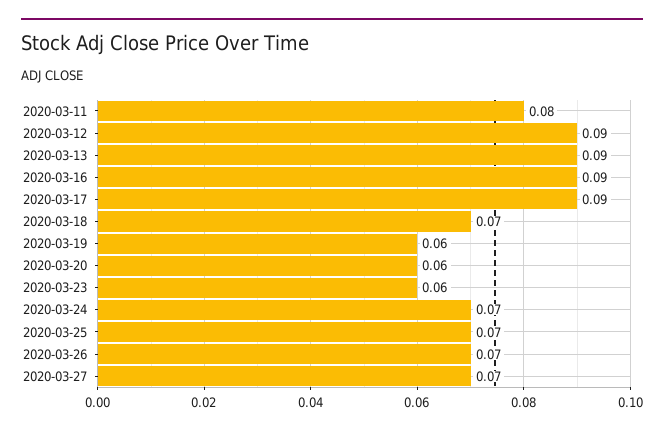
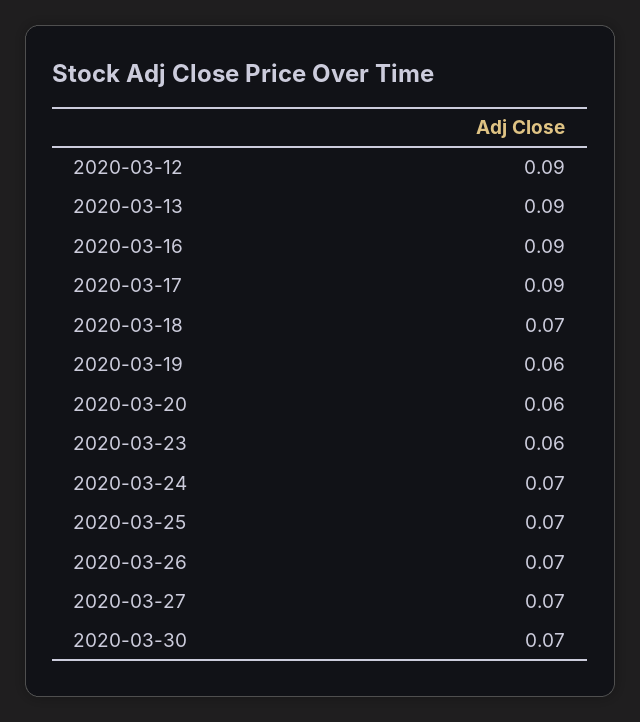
2020-03-11: 0.08 -> none
2020-03-30: none -> 0.07

